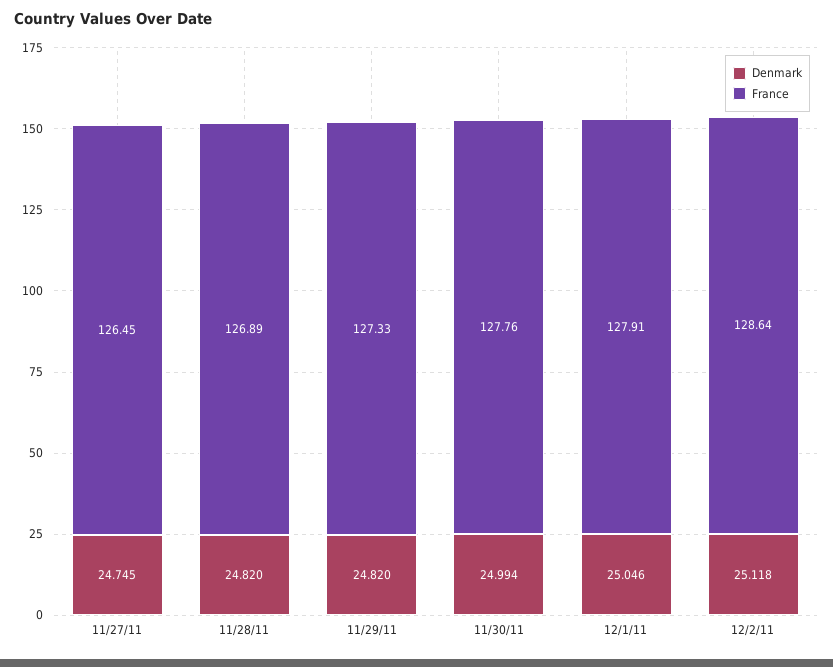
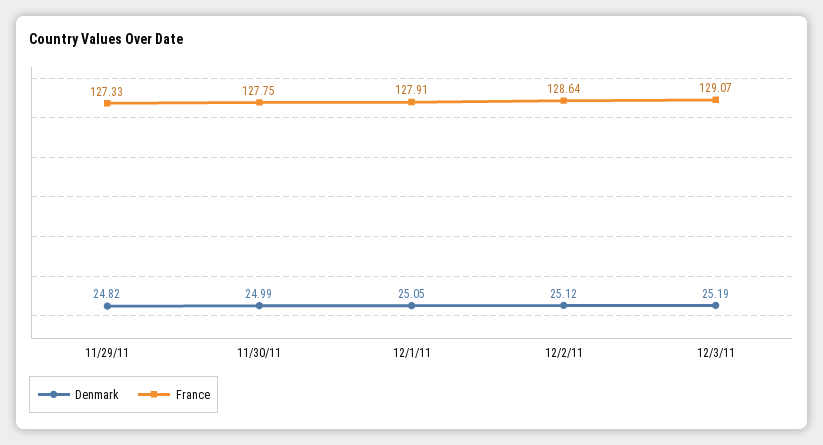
Denmark, 11/27/11: 24.745 -> none
France, 11/27/11: 126.45 -> none
Denmark, 11/28/11: 24.82 -> none
France, 11/28/11: 126.89 -> none
France, 11/30/11: 127.76 -> 127.75
Denmark, 12/3/11: none -> 25.19
France, 12/3/11: none -> 129.07

